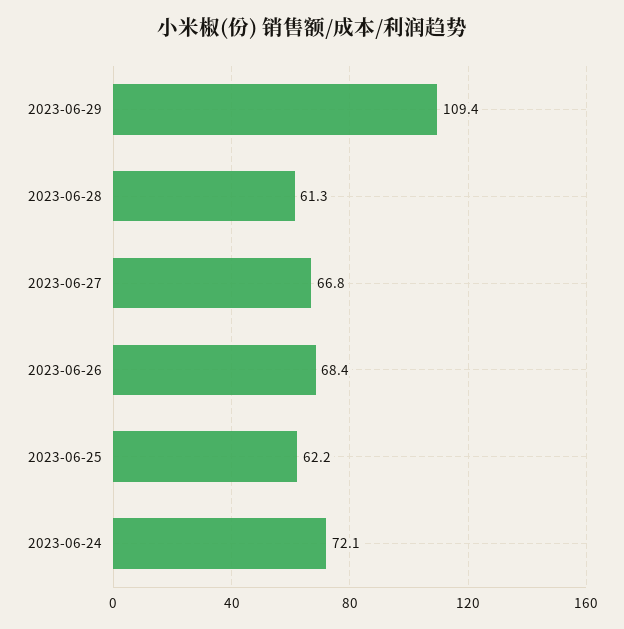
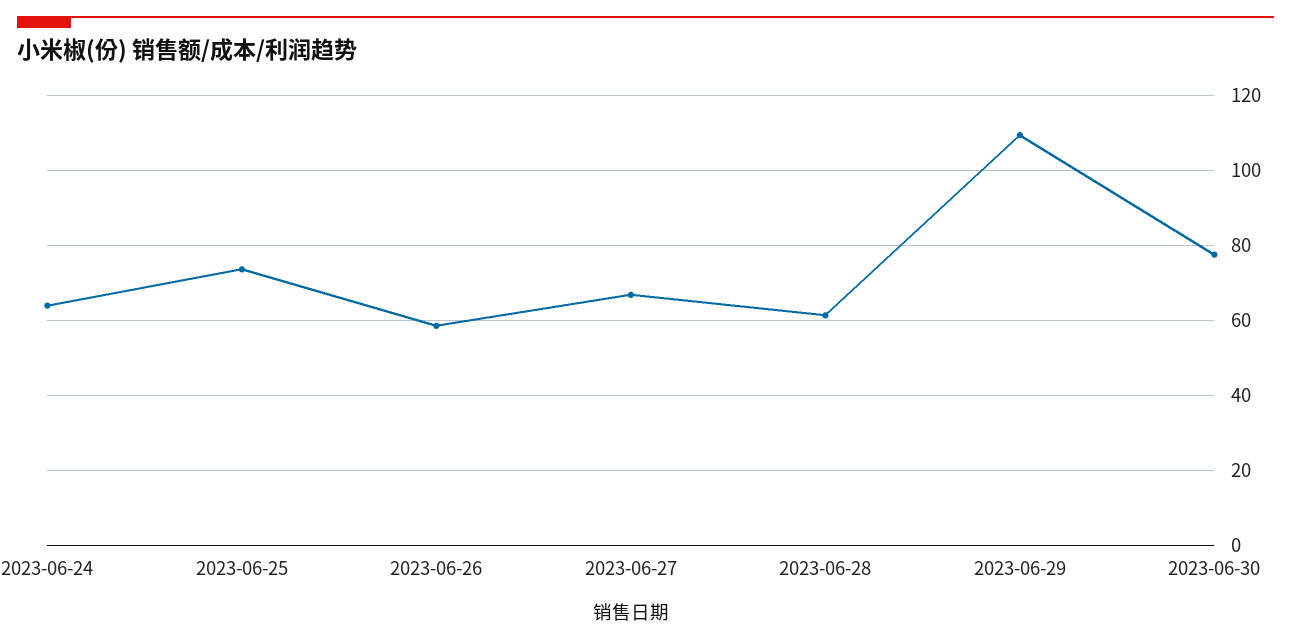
2023-06-26: 68.4 -> 58
2023-06-25: 62.2 -> 74
2023-06-24: 72.1 -> 64
2023-06-30: none -> 78

